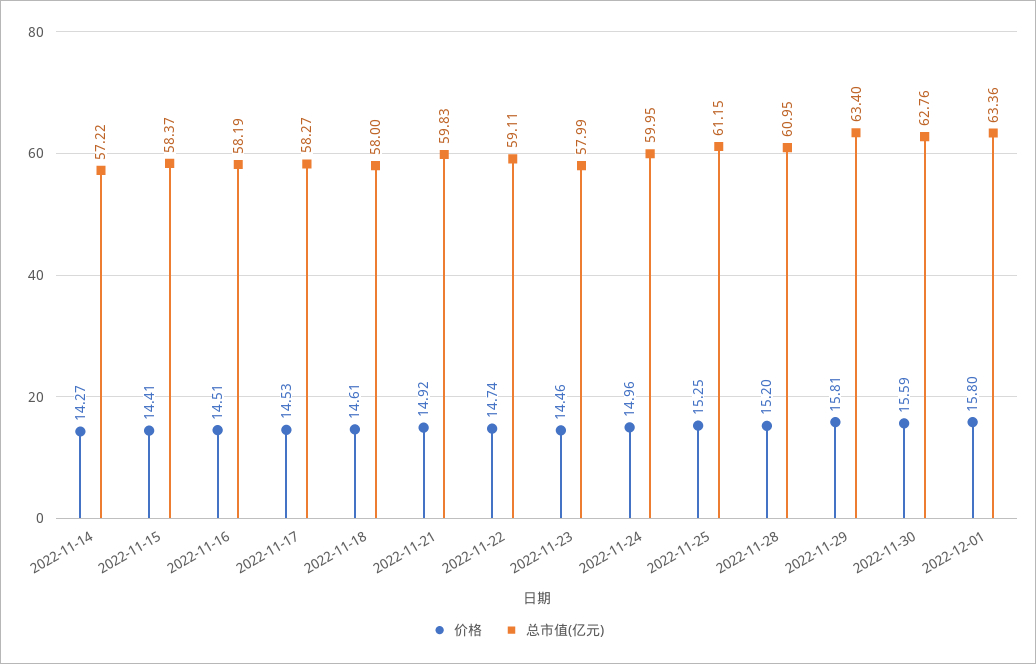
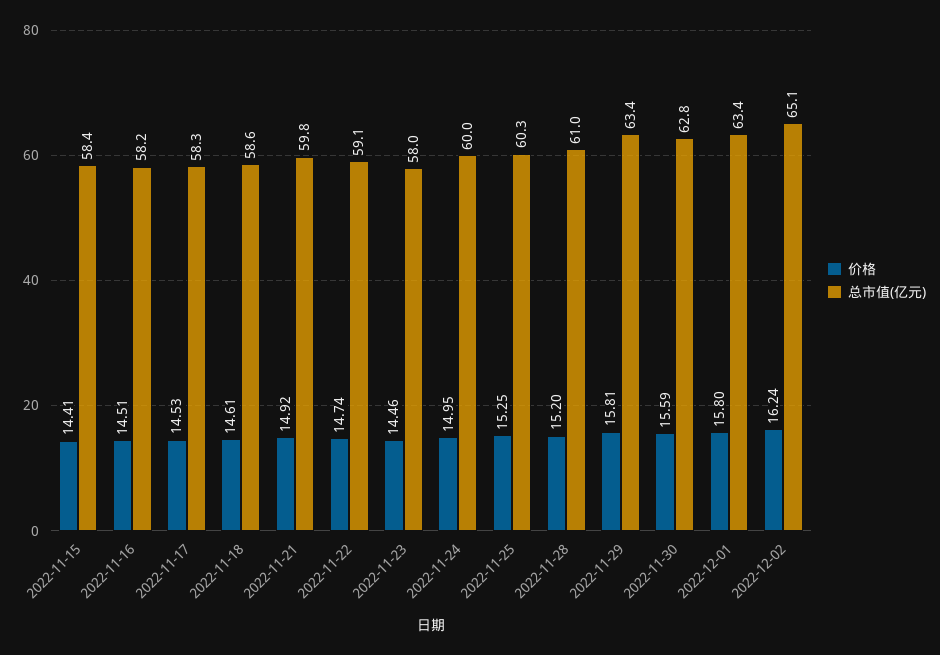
价格, 2022-11-14: 14.27 -> none
总市值(亿元), 2022-11-14: 57.22 -> none
总市值(亿元), 2022-11-18: 58 -> 58.6
价格, 2022-11-24: 14.96 -> 14.95
总市值(亿元), 2022-11-25: 61.15 -> 60.3
价格, 2022-12-02: none -> 16.24
总市值(亿元), 2022-12-02: none -> 65.1

